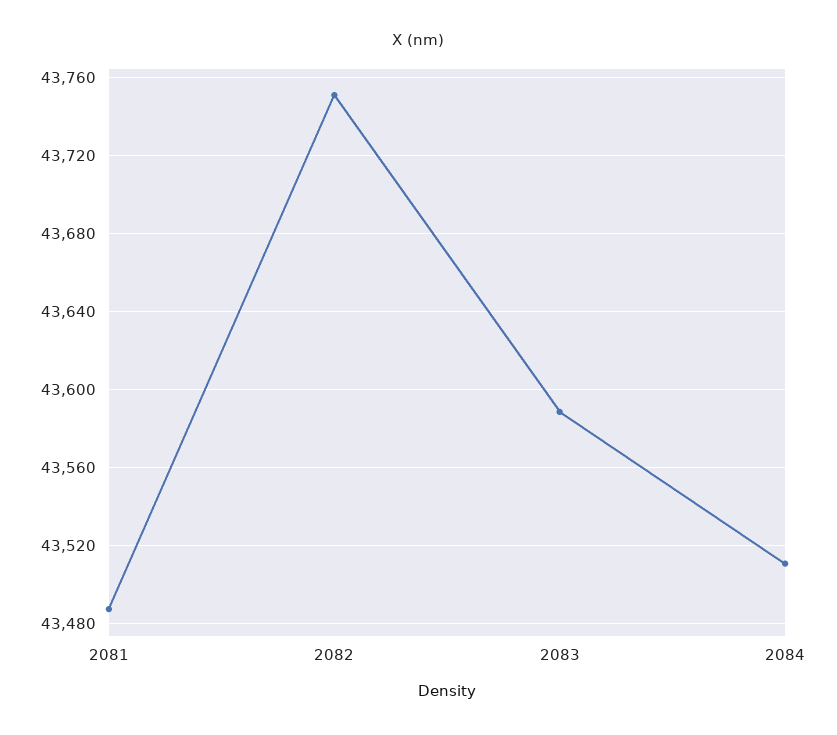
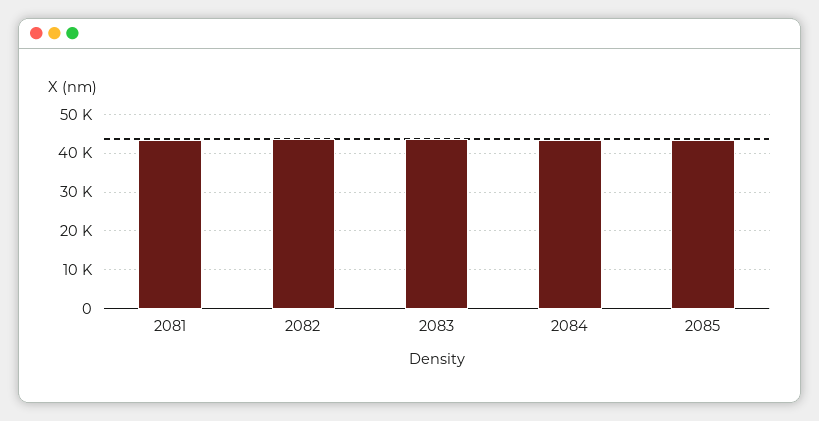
2085: none -> 44000

